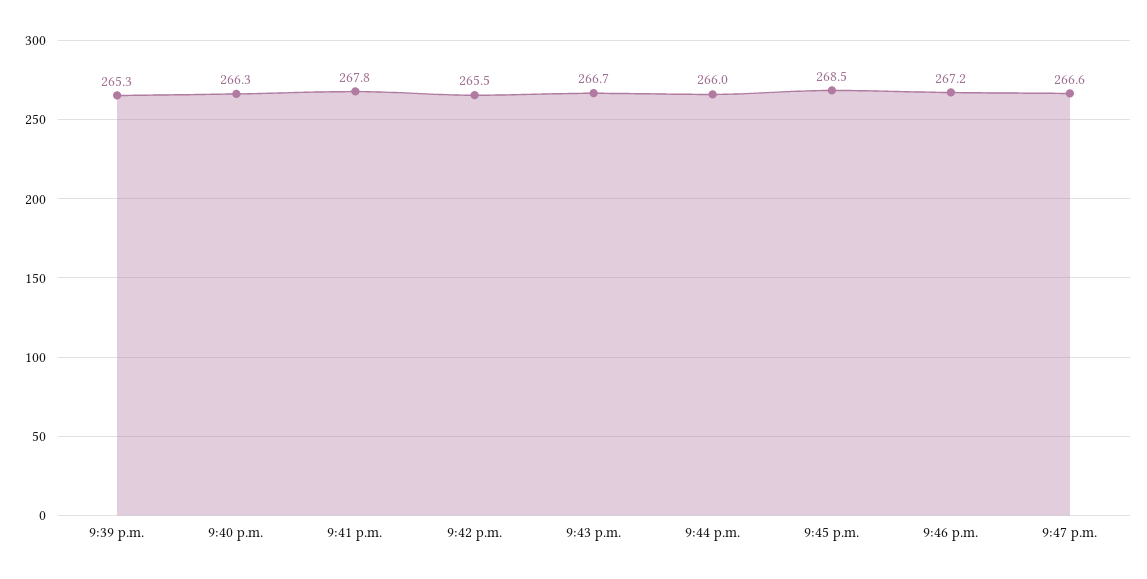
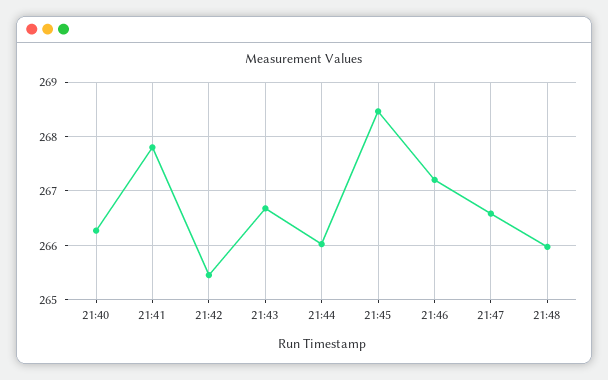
9:39 p.m.: 265.3 -> none
21:48: none -> 266

